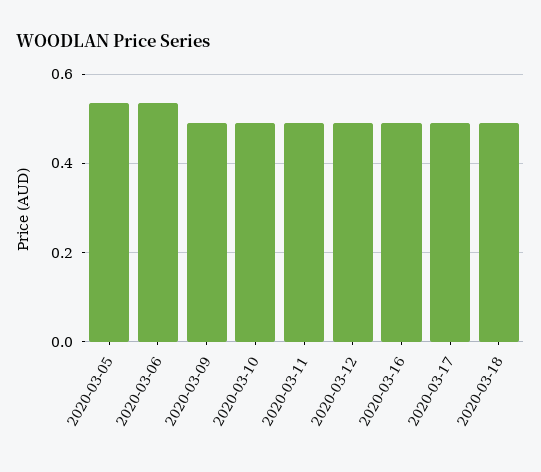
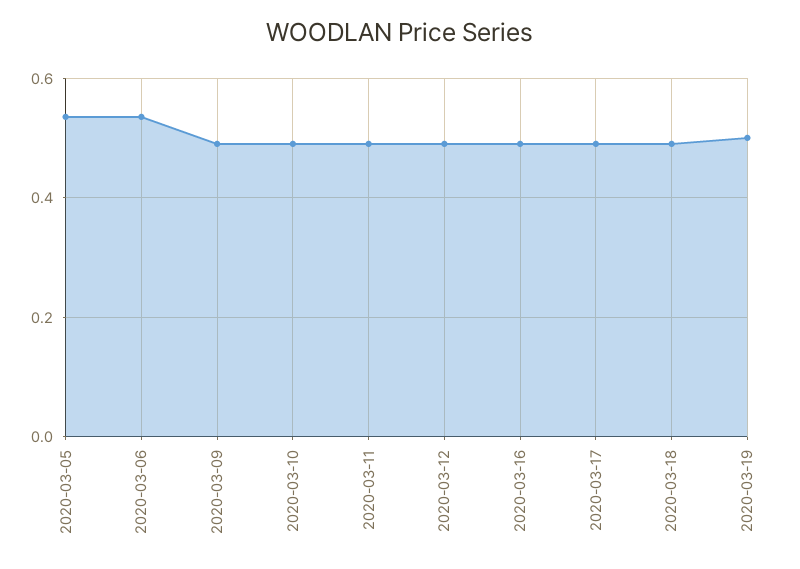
2020-03-19: none -> 0.5

